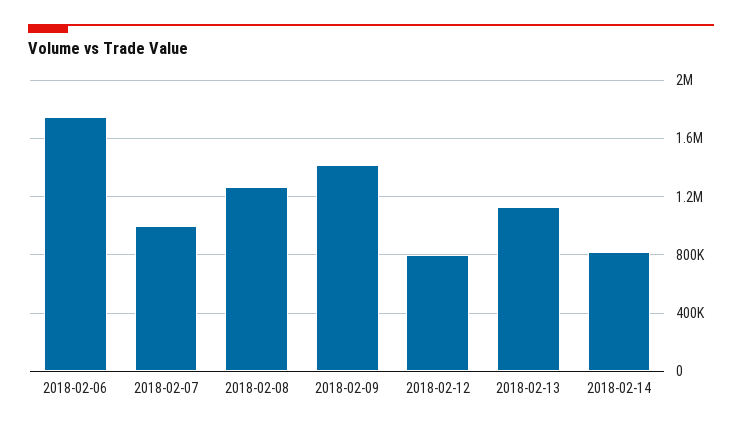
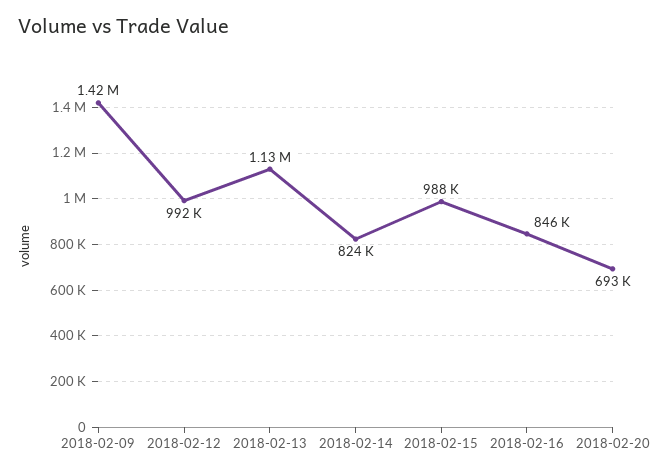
2018-02-06: 1750000 -> none
2018-02-07: 1000000 -> none
2018-02-08: 1250000 -> none
2018-02-12: 800000 -> 992000
2018-02-15: none -> 988000
2018-02-16: none -> 846000
2018-02-20: none -> 693000

